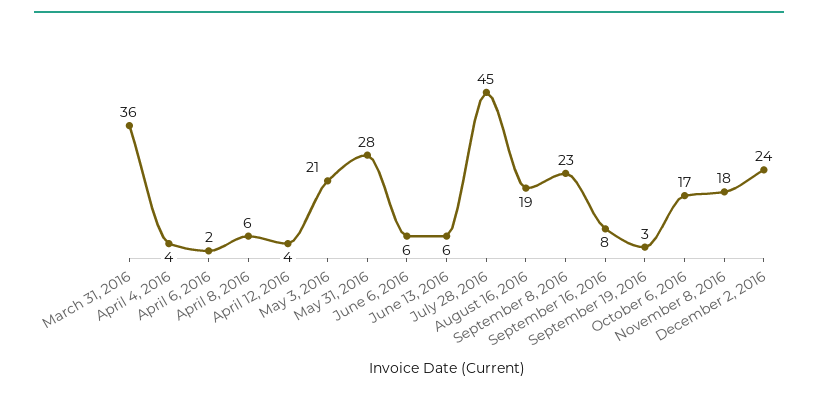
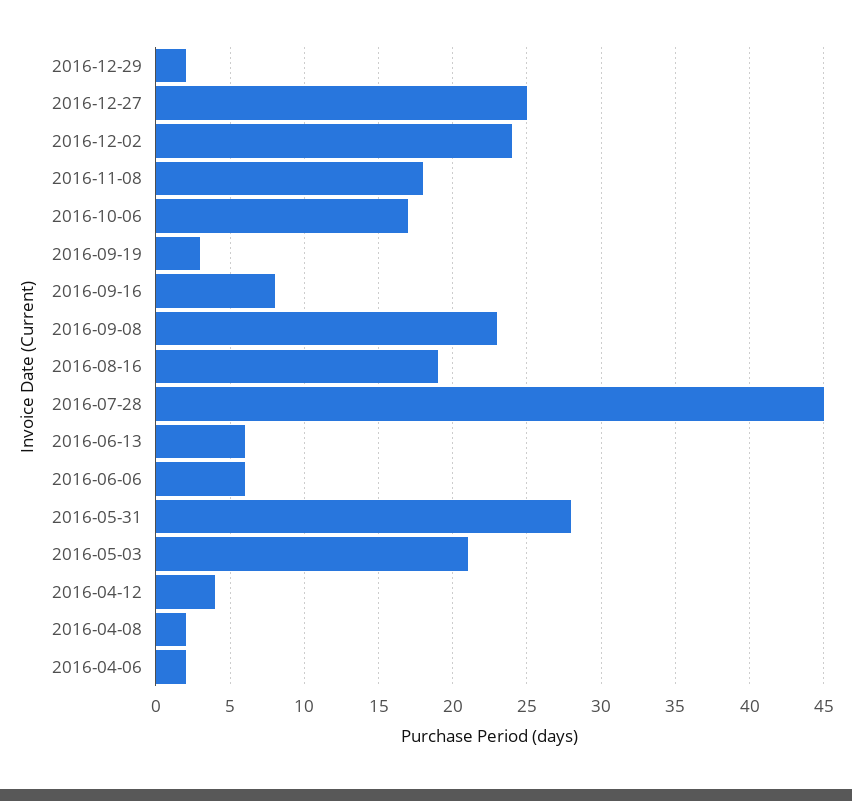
March 31, 2016: 36 -> none
April 4, 2016: 4 -> none
April 8, 2016: 6 -> 2
2016-12-29: none -> 2
2016-12-27: none -> 25

